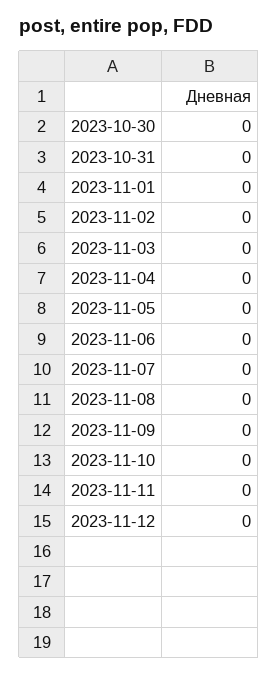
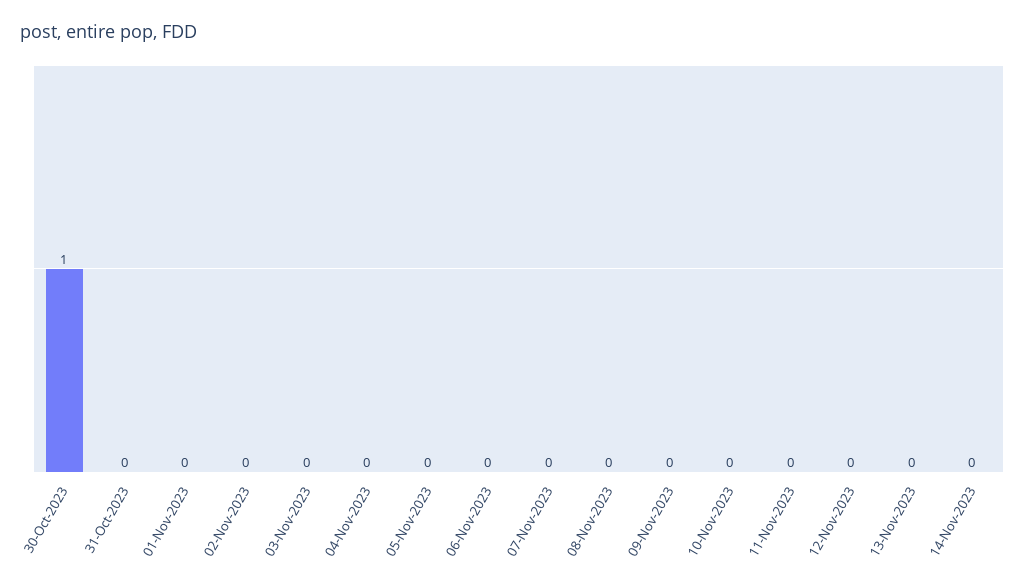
2023-10-30: 0 -> 1
13-Nov-2023: none -> 0
14-Nov-2023: none -> 0

